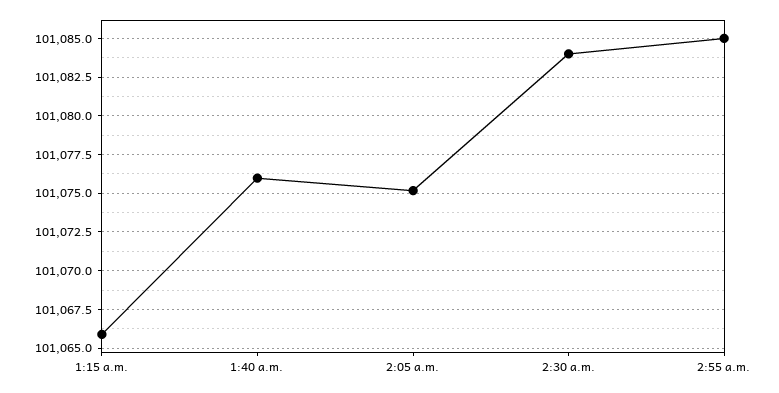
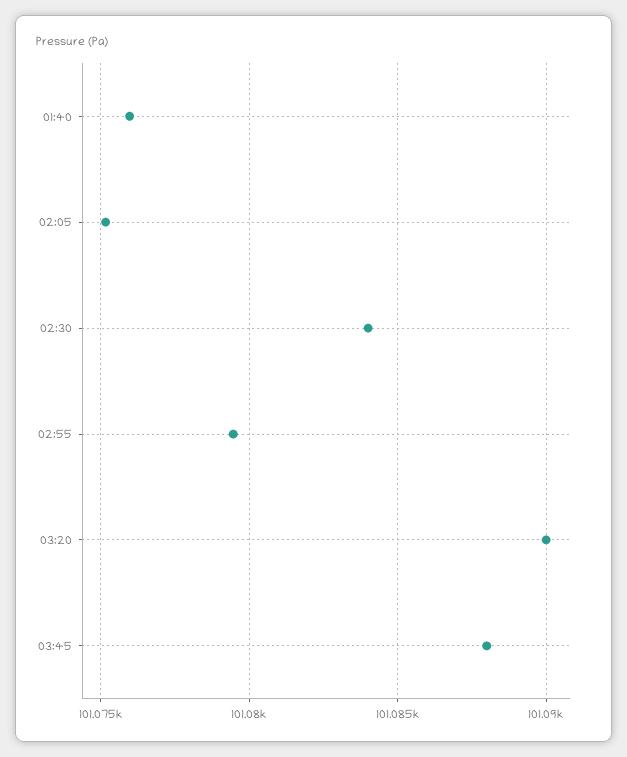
1:15 a.m.: 101066 -> none
2:55 a.m.: 101085 -> 101079.5
03:20: none -> 101090
03:45: none -> 101088

